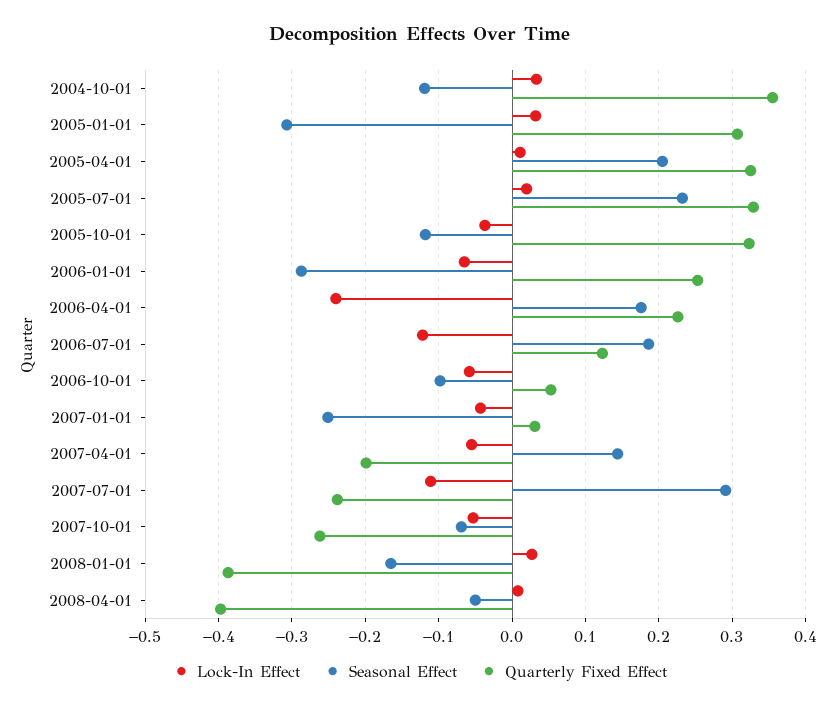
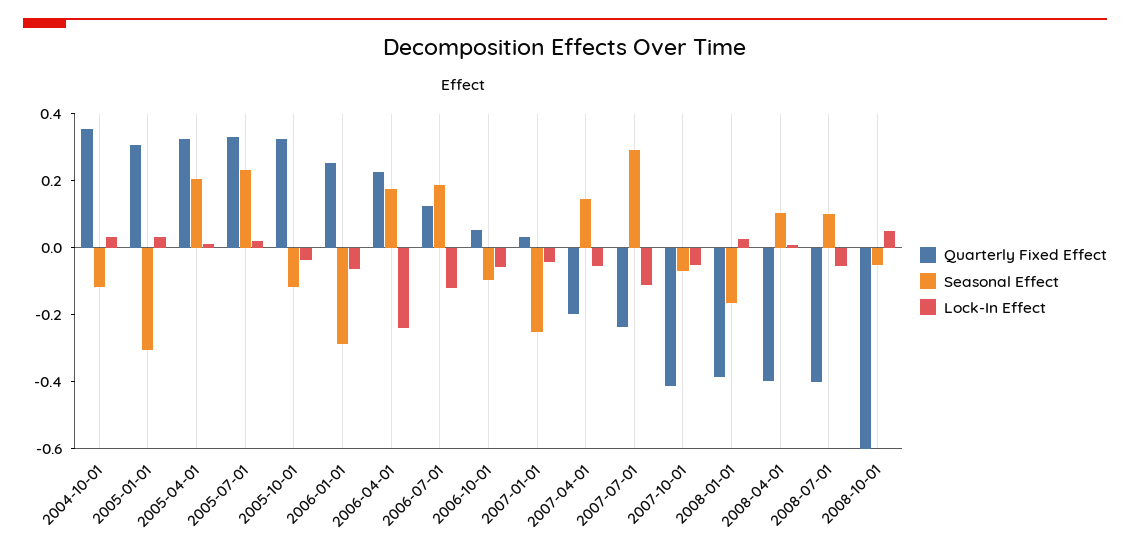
Quarterly Fixed Effect, 2007-10-01: -0.26 -> -0.4
Seasonal Effect, 2008-04-01: -0.05 -> 0.1
Quarterly Fixed Effect, 2008-07-01: none -> -0.4
Seasonal Effect, 2008-07-01: none -> 0.1
Lock-In Effect, 2008-07-01: none -> -0.05
Quarterly Fixed Effect, 2008-10-01: none -> -0.6
Seasonal Effect, 2008-10-01: none -> -0.05
Lock-In Effect, 2008-10-01: none -> 0.05

